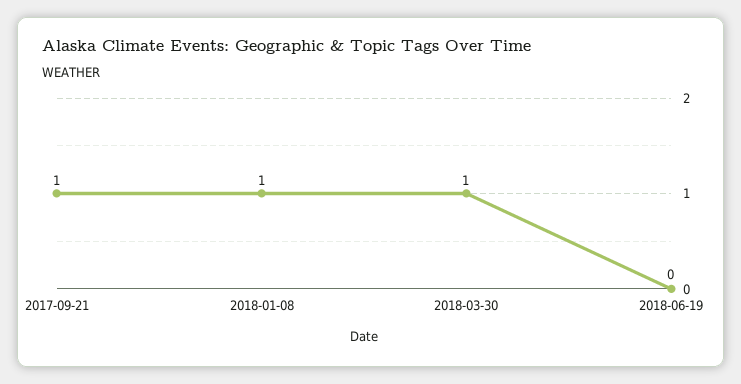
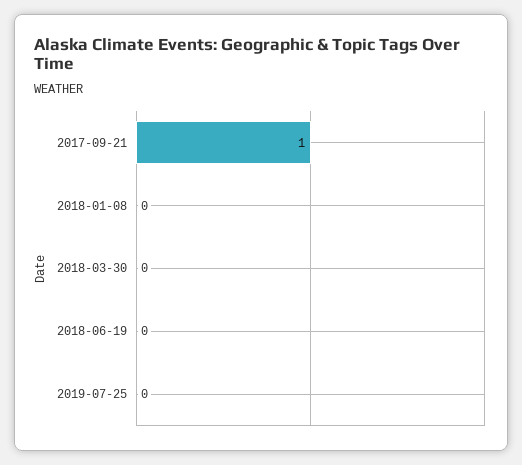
2018-01-08: 1 -> 0
2018-03-30: 1 -> 0
2019-07-25: none -> 0

